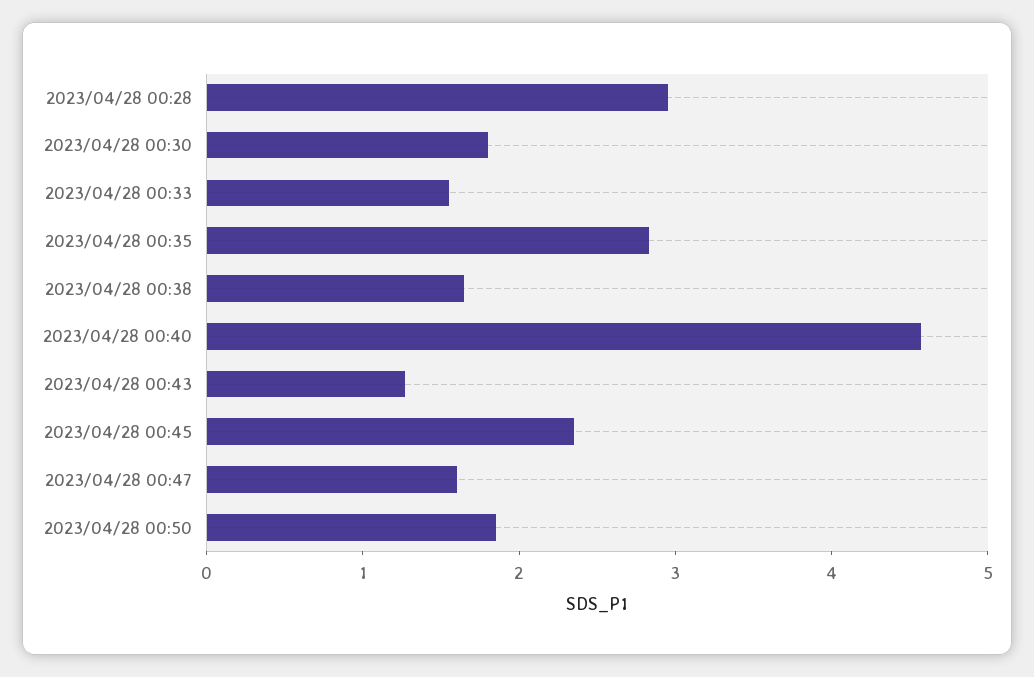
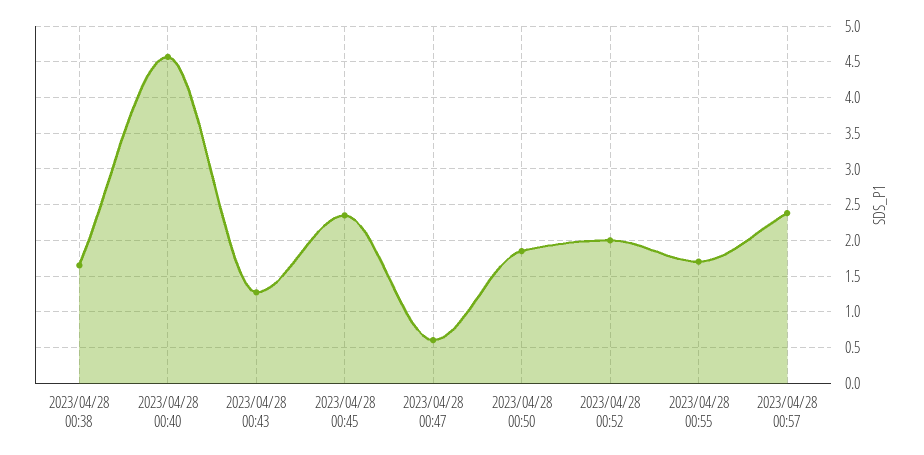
2023/04/28 00:28: 3 -> none
2023/04/28 00:30: 1.8 -> none
2023/04/28 00:33: 1.6 -> none
2023/04/28 00:35: 2.8 -> none
2023/04/28 00:47: 1.6 -> 0.6
2023/04/28 00:52: none -> 2
2023/04/28 00:55: none -> 1.7
2023/04/28 00:57: none -> 2.4

